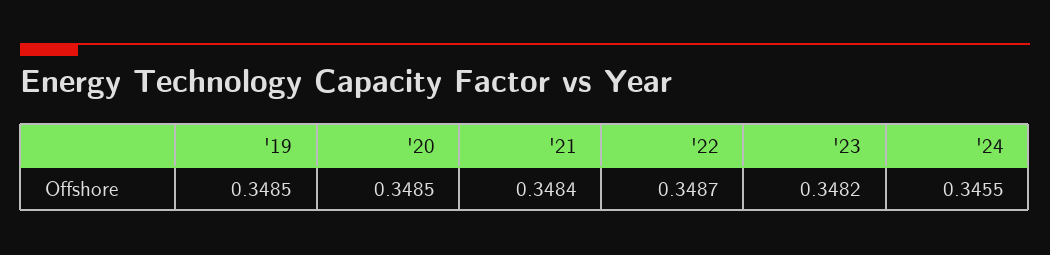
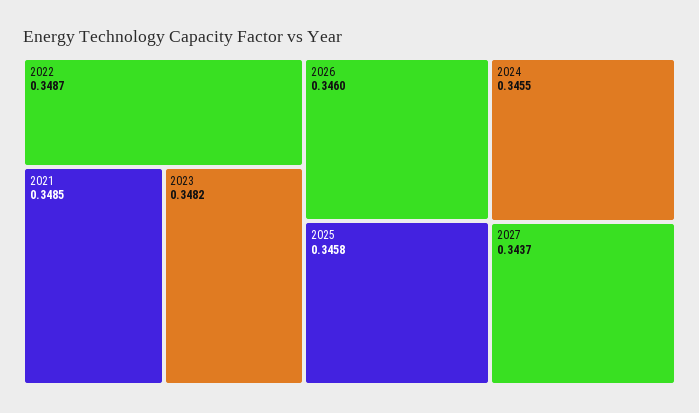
'19: 0.3485 -> none
'20: 0.3485 -> none
'21: 0.3484 -> 0.3485
2026: none -> 0.346
2025: none -> 0.3458
2027: none -> 0.3437

